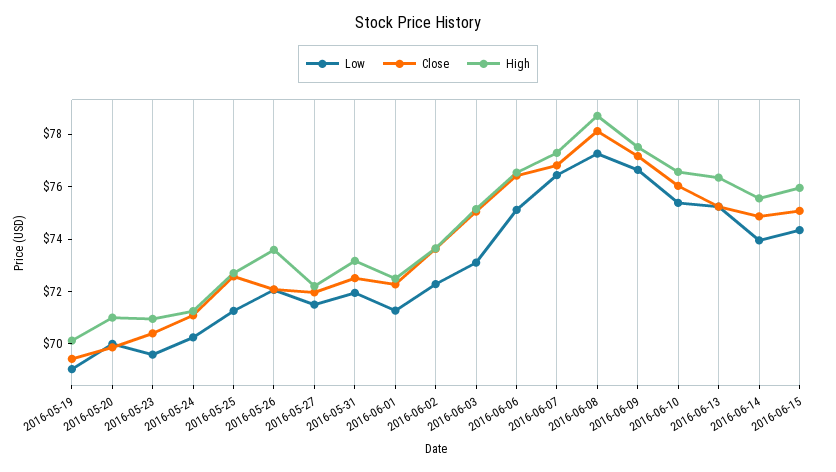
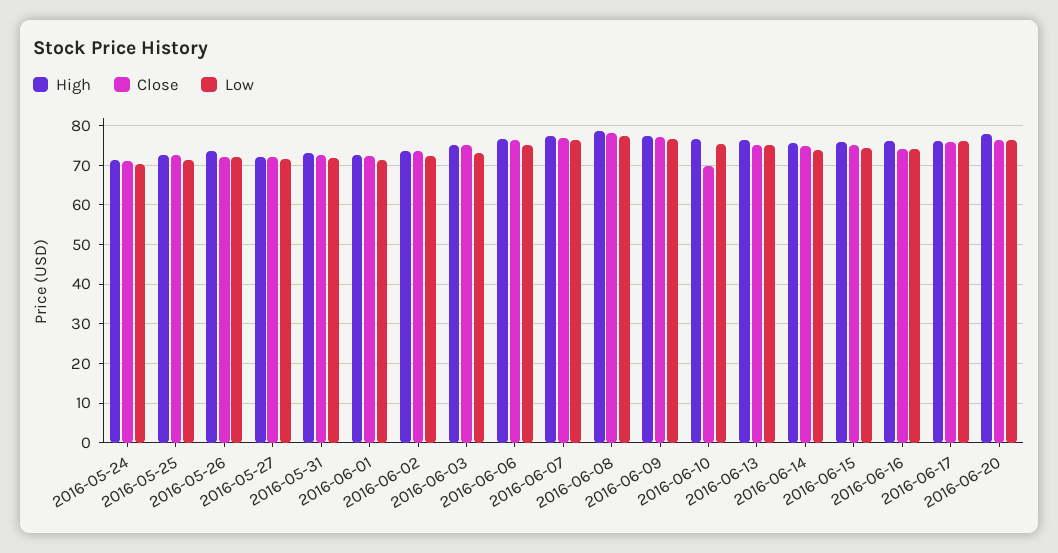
Low, 2016-05-19: 69 -> none
Close, 2016-05-19: 69.5 -> none
High, 2016-05-19: 70 -> none
Low, 2016-05-20: 70 -> none
Close, 2016-05-20: 70 -> none
High, 2016-05-20: 71 -> none
Low, 2016-05-23: 69.5 -> none
Close, 2016-05-23: 70.5 -> none
High, 2016-05-23: 71 -> none
Close, 2016-06-10: 76 -> 70
High, 2016-06-16: none -> 76
Close, 2016-06-16: none -> 74
Low, 2016-06-16: none -> 74
High, 2016-06-17: none -> 76
Close, 2016-06-17: none -> 76
Low, 2016-06-17: none -> 76
High, 2016-06-20: none -> 78
Close, 2016-06-20: none -> 76
Low, 2016-06-20: none -> 76

